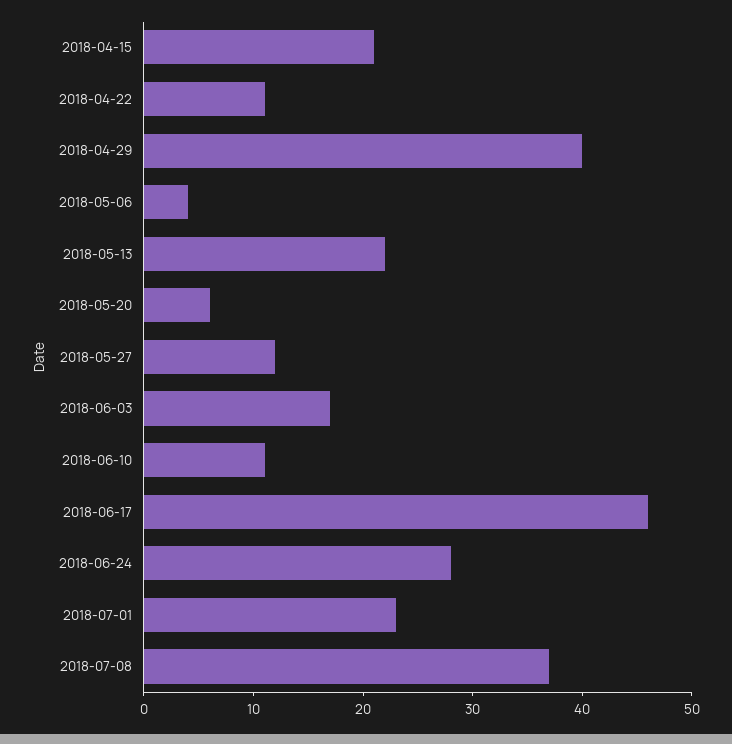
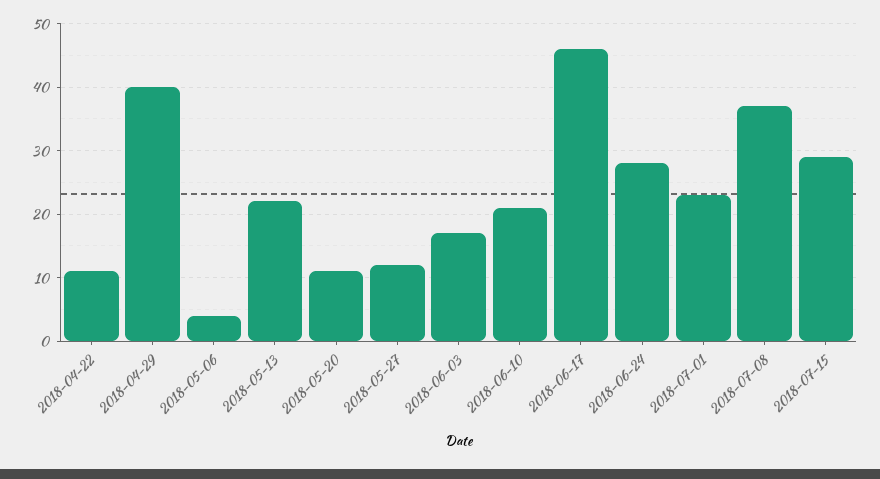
2018-04-15: 21 -> none
2018-05-20: 6 -> 11
2018-06-10: 11 -> 21
2018-07-15: none -> 29

